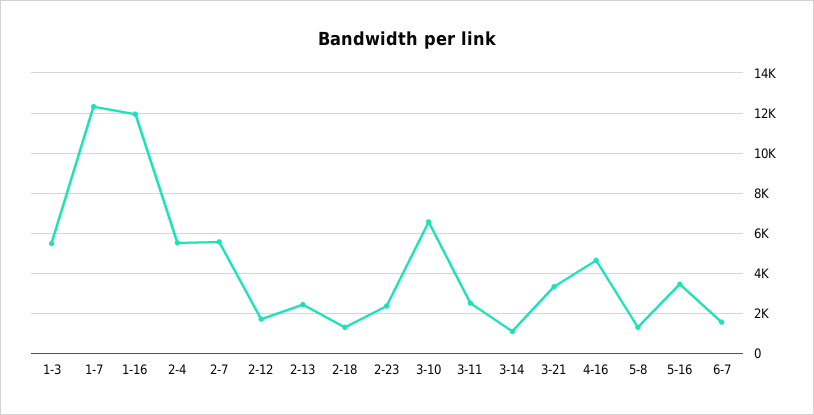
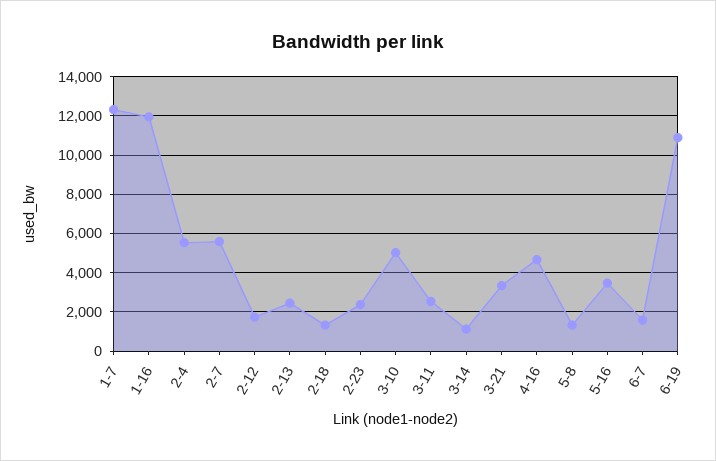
1-3: 5500 -> none
3-10: 6500 -> 5000
6-19: none -> 11000

